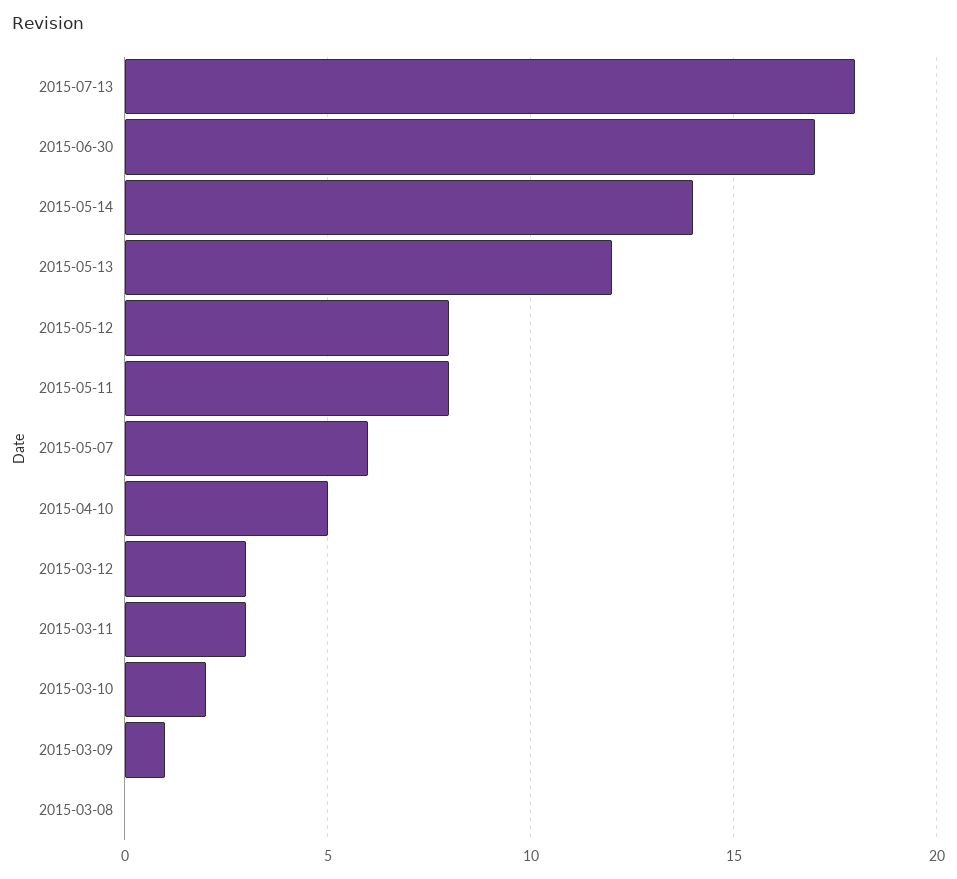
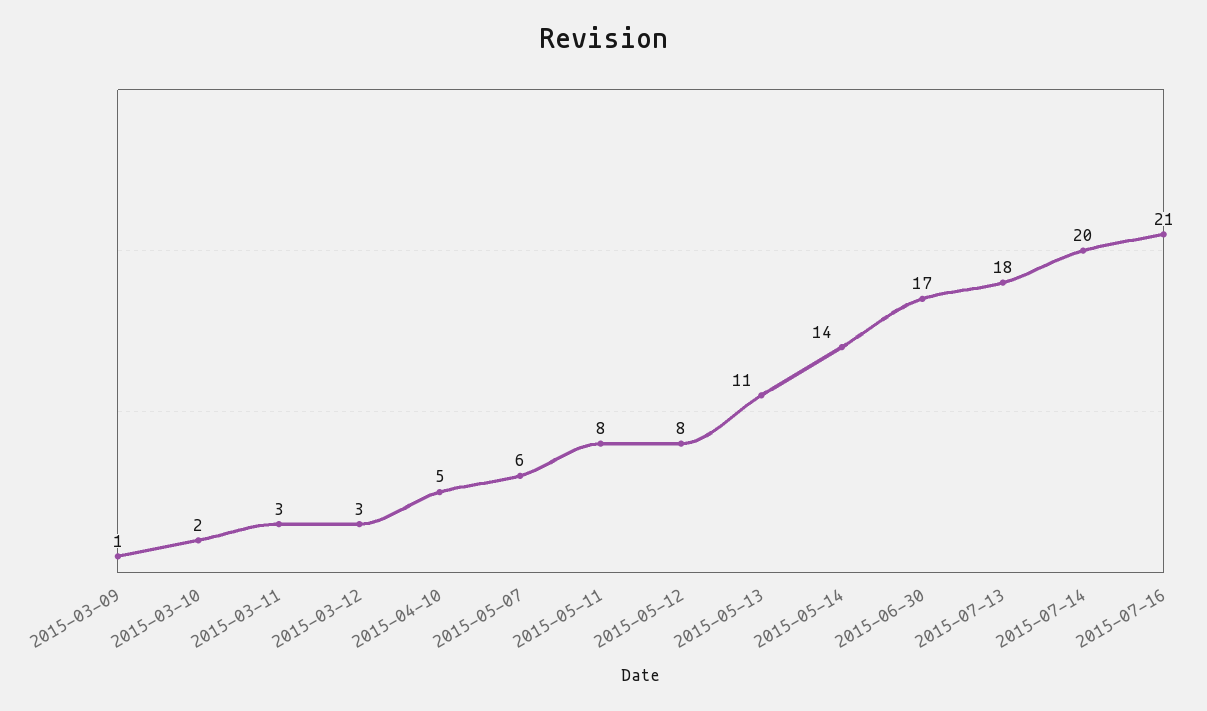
2015-05-13: 12 -> 11
2015-03-08: 0 -> none
2015-07-14: none -> 20
2015-07-16: none -> 21

